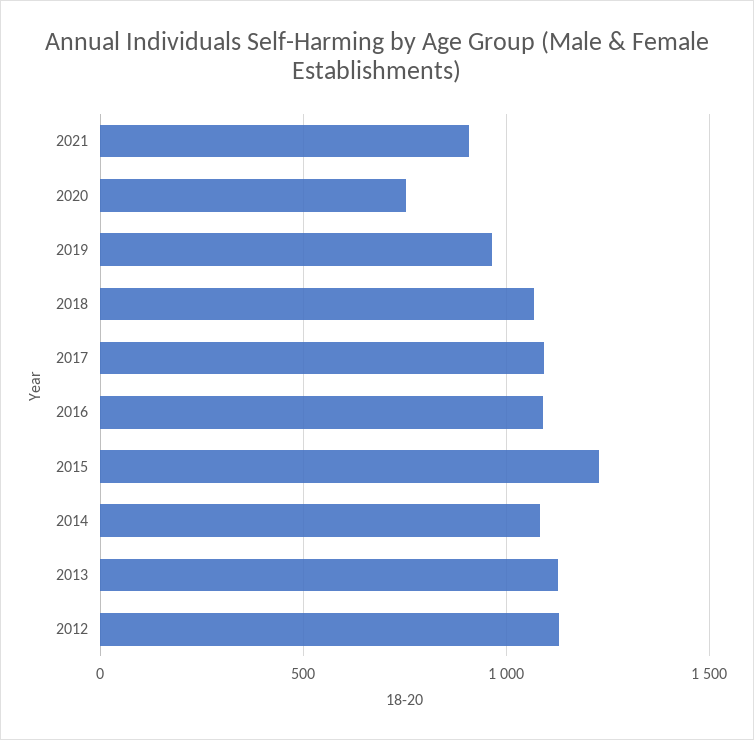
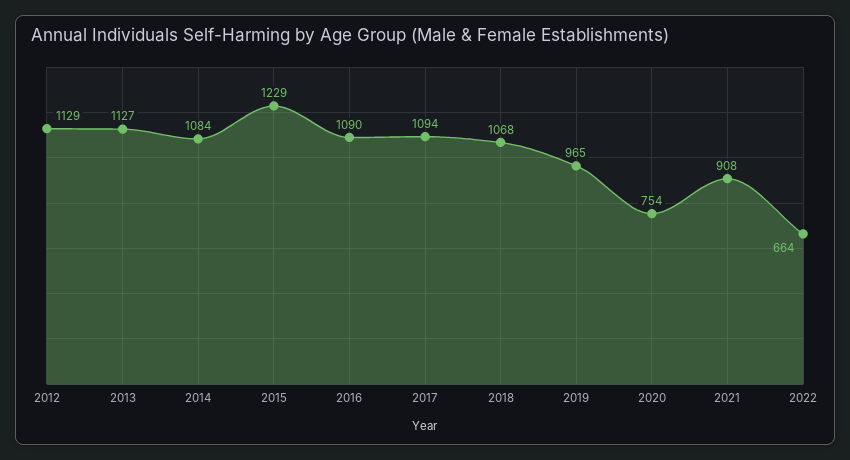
2022: none -> 664

